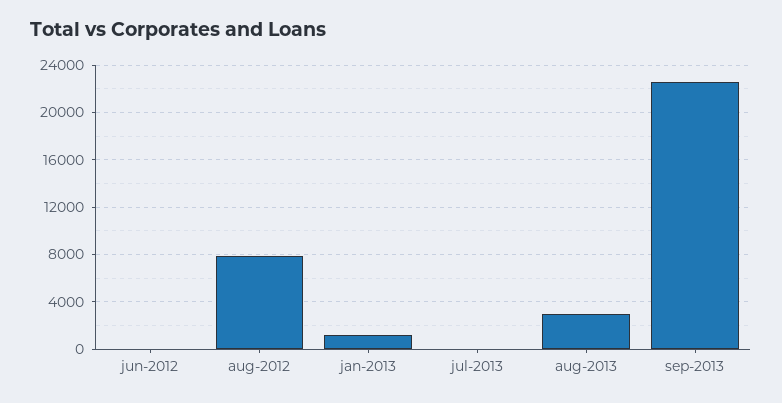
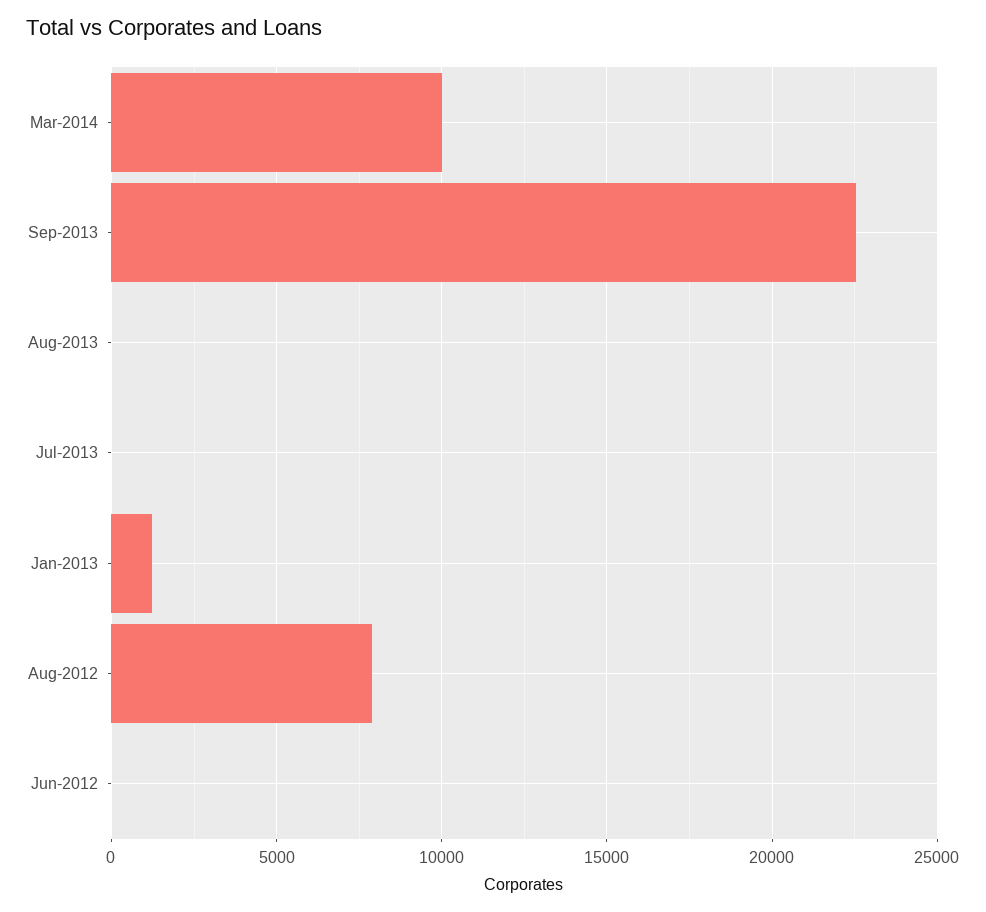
aug-2013: 3000 -> 0
Mar-2014: none -> 10000

